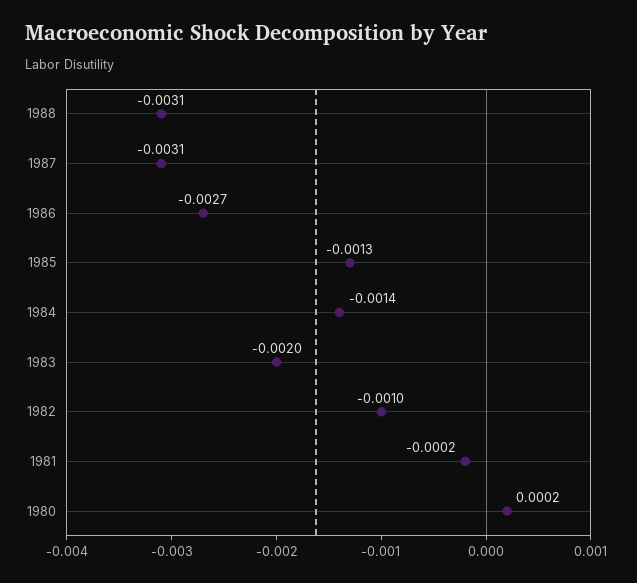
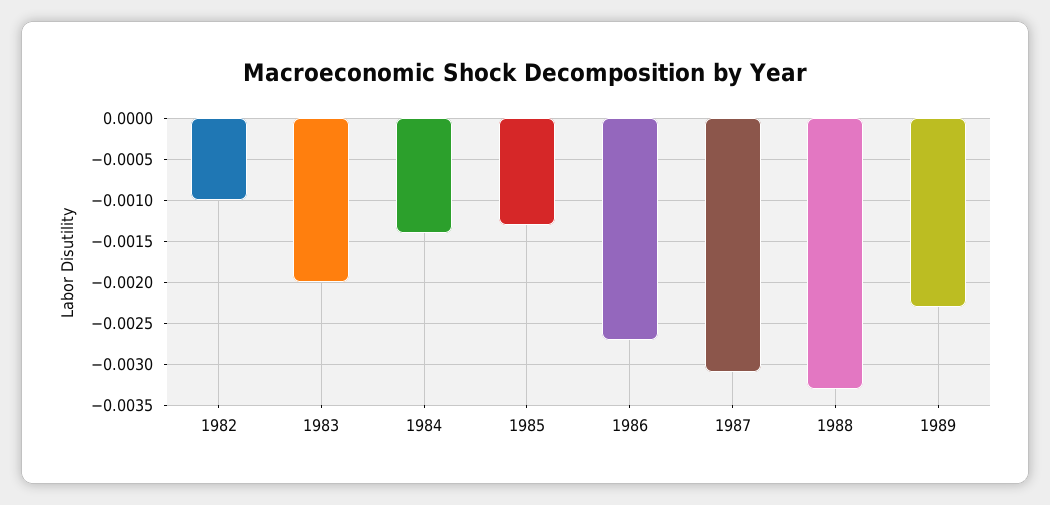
1988: -0.0031 -> -0.0033
1981: -0.0002 -> none
1980: 0.0002 -> none
1989: none -> -0.0023

